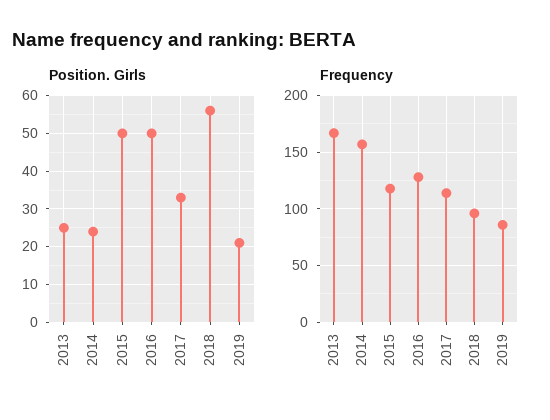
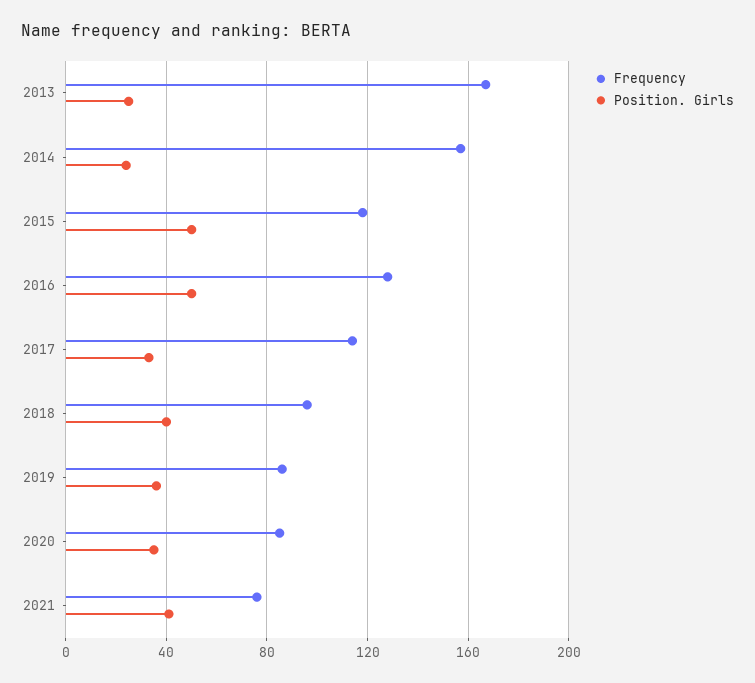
Position. Girls, 2018: 55 -> 40
Position. Girls, 2019: 20 -> 35
Frequency, 2020: none -> 85
Position. Girls, 2020: none -> 35
Frequency, 2021: none -> 75
Position. Girls, 2021: none -> 40

